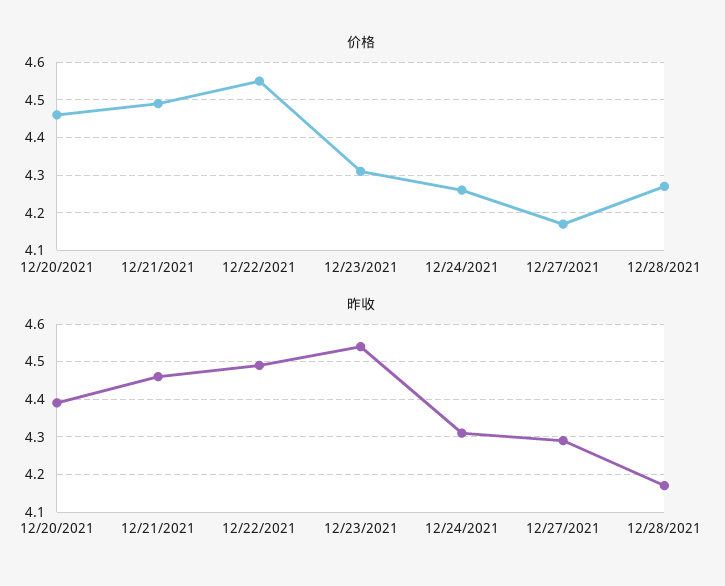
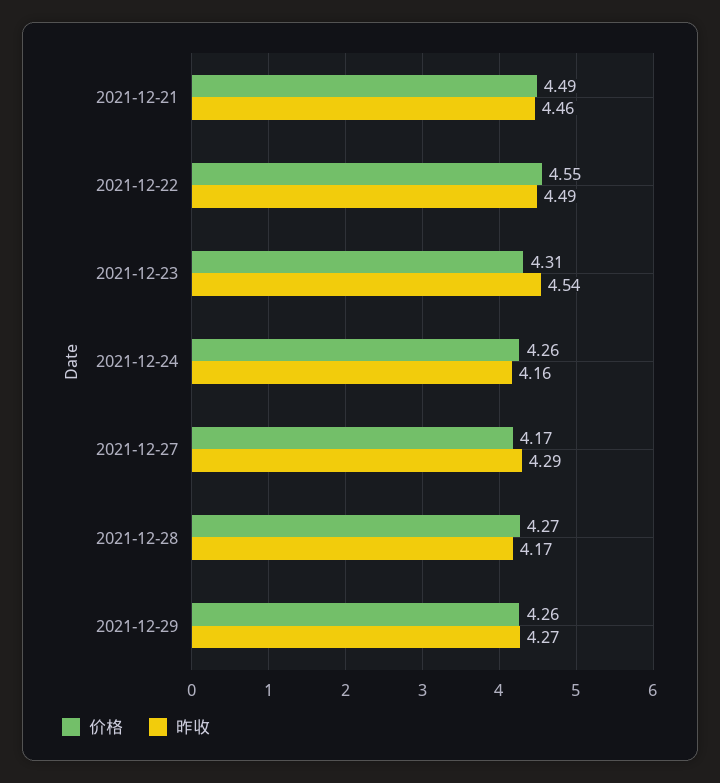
价格, 12/20/2021: 4.45 -> none
昨收, 12/20/2021: 4.4 -> none
昨收, 12/24/2021: 4.3 -> 4.16
价格, 2021-12-29: none -> 4.26
昨收, 2021-12-29: none -> 4.27

